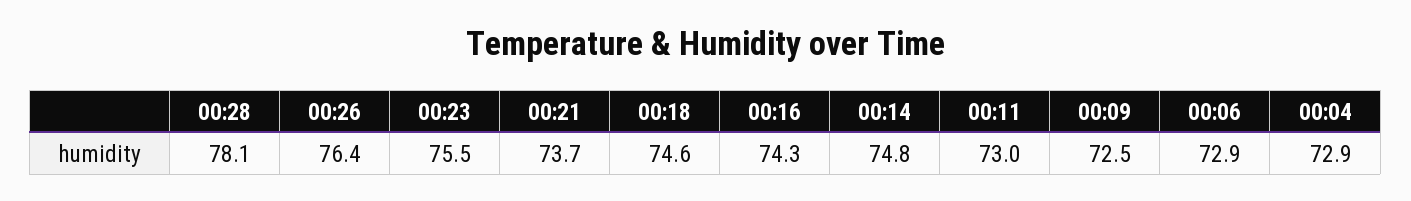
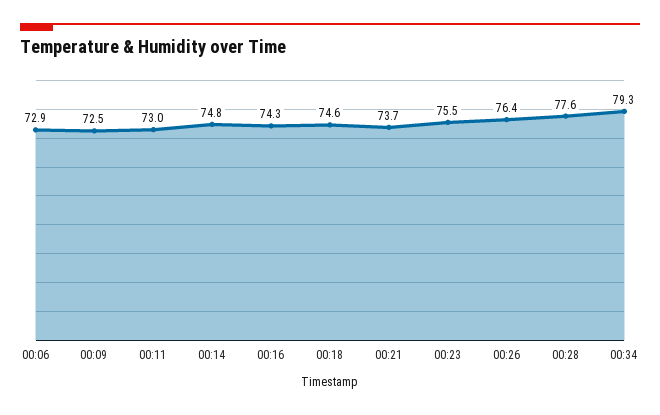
00:28: 78.1 -> 77.6
00:04: 72.9 -> none
00:34: none -> 79.3

